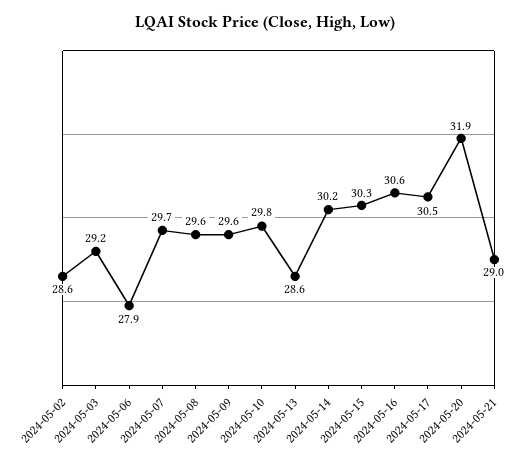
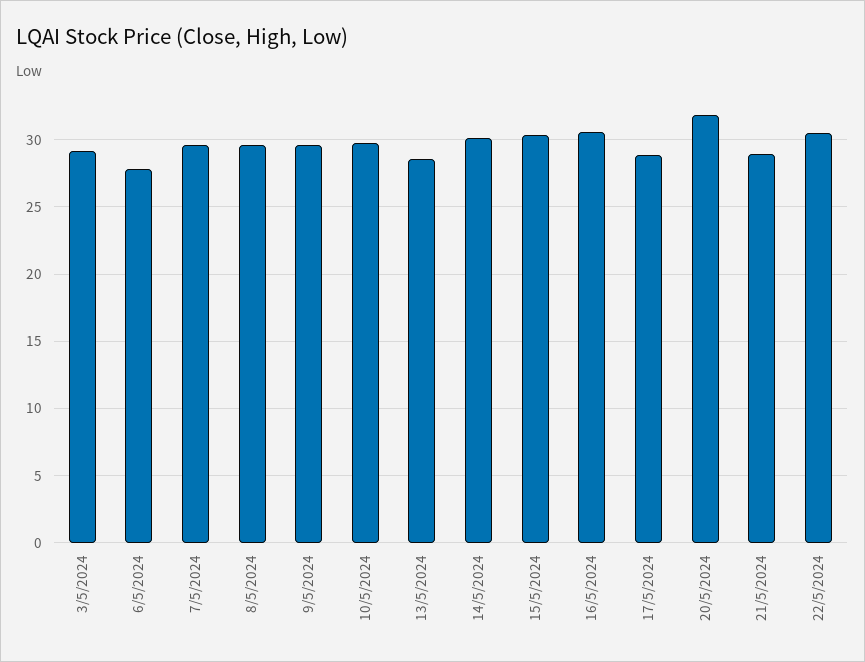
2024-05-02: 28.6 -> none
2024-05-17: 30.5 -> 29
22/5/2024: none -> 30.5

